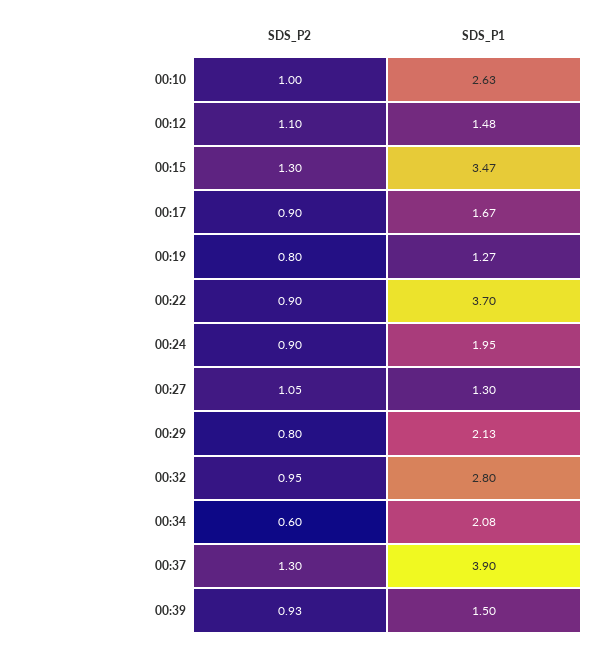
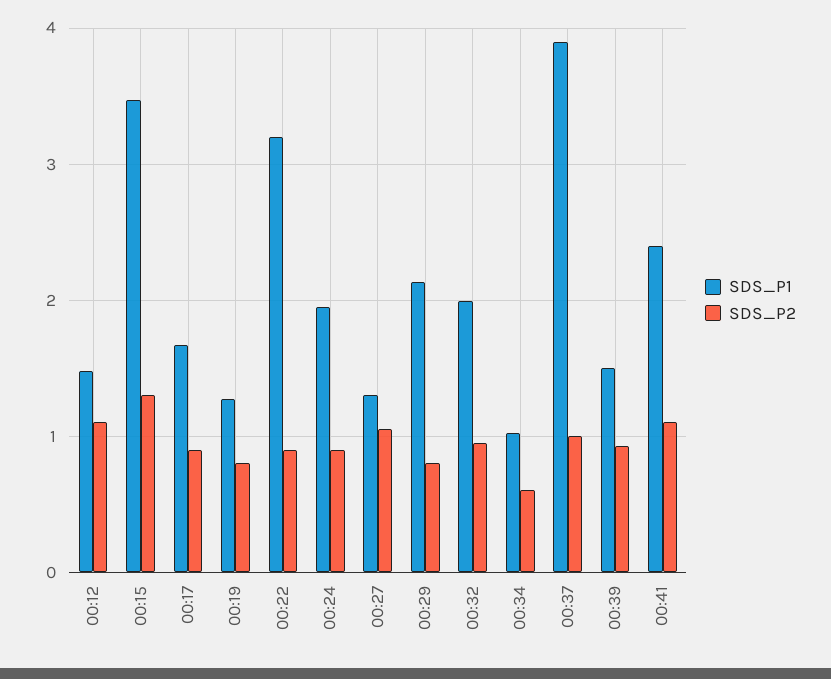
SDS_P2, 00:10: 1 -> none
SDS_P1, 00:10: 2.63 -> none
SDS_P1, 00:22: 3.7 -> 3.2
SDS_P1, 00:32: 2.8 -> 2
SDS_P1, 00:34: 2.08 -> 1
SDS_P2, 00:37: 1.3 -> 1
SDS_P1, 00:41: none -> 2.4
SDS_P2, 00:41: none -> 1.1

